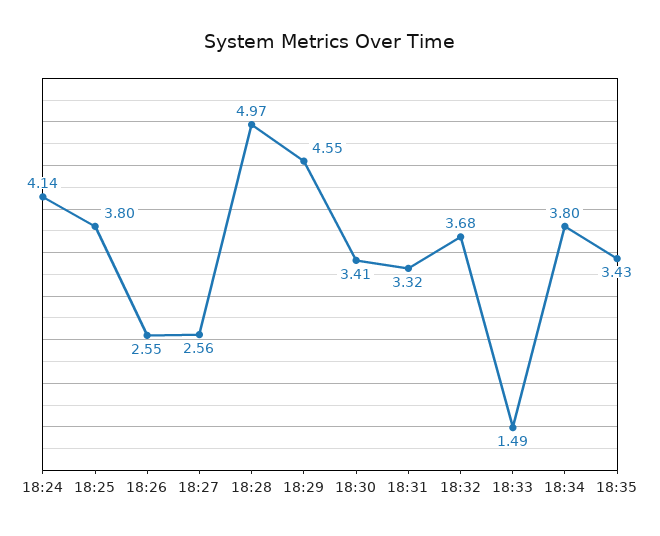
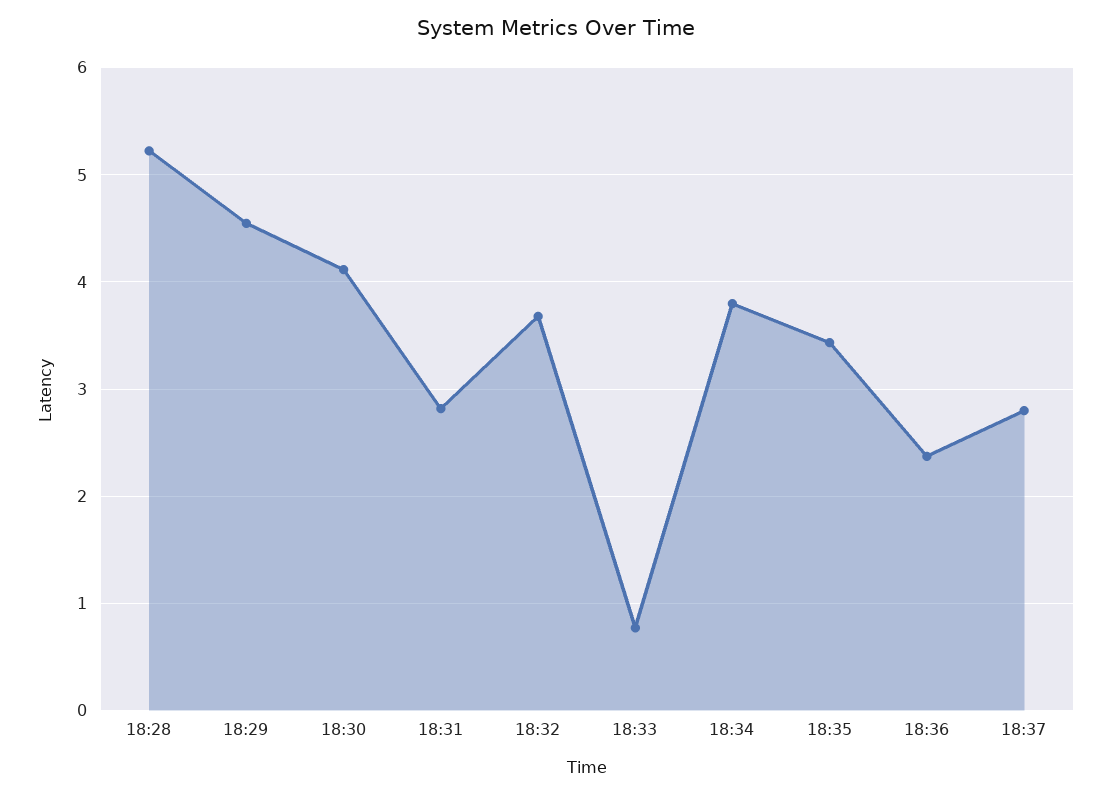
18:24: 4.14 -> none
18:25: 3.8 -> none
18:26: 2.55 -> none
18:27: 2.56 -> none
18:28: 4.97 -> 5.2
18:30: 3.41 -> 4.1
18:31: 3.32 -> 2.8
18:33: 1.49 -> 0.8
18:36: none -> 2.4
18:37: none -> 2.8

